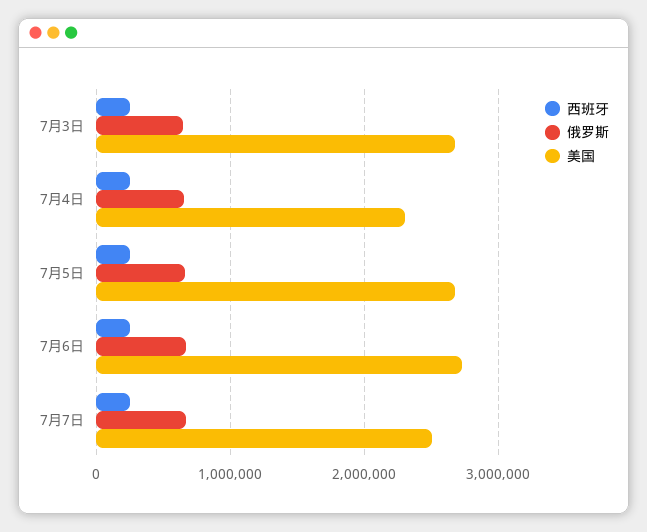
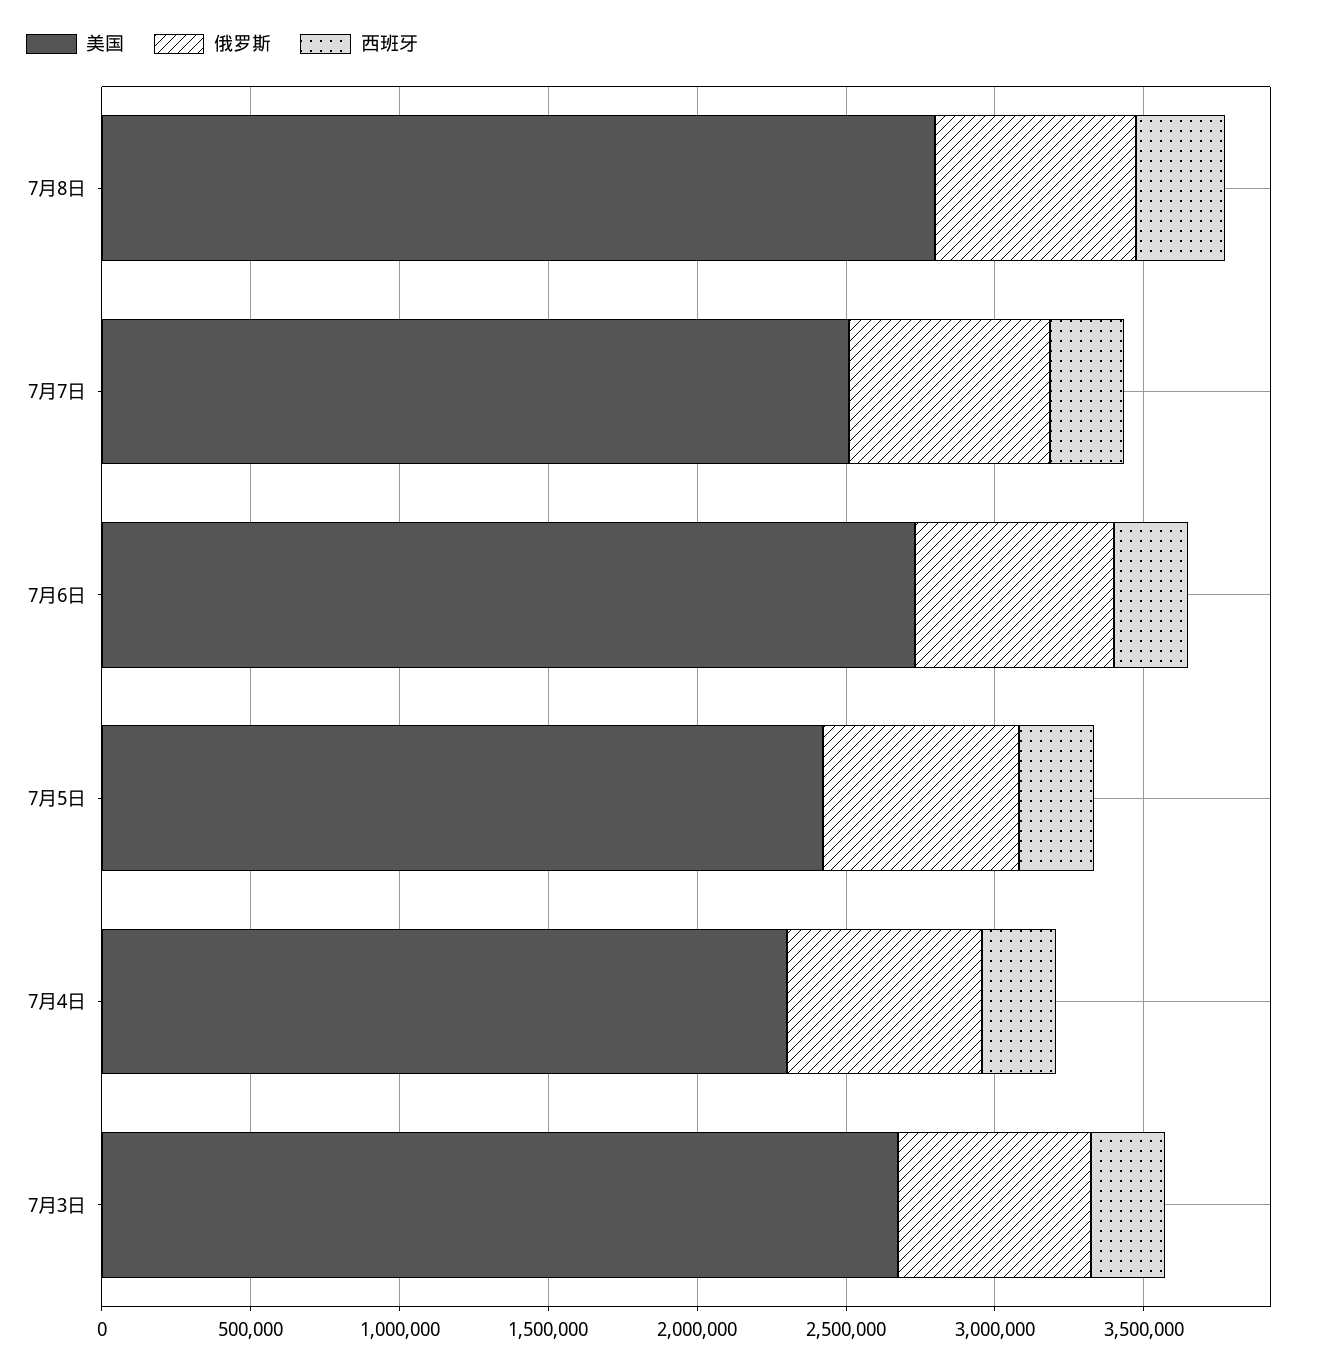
美国, 7月5日: 2700000 -> 2400000
美国, 7月8日: none -> 2800000
俄罗斯, 7月8日: none -> 700000
西班牙, 7月8日: none -> 300000

